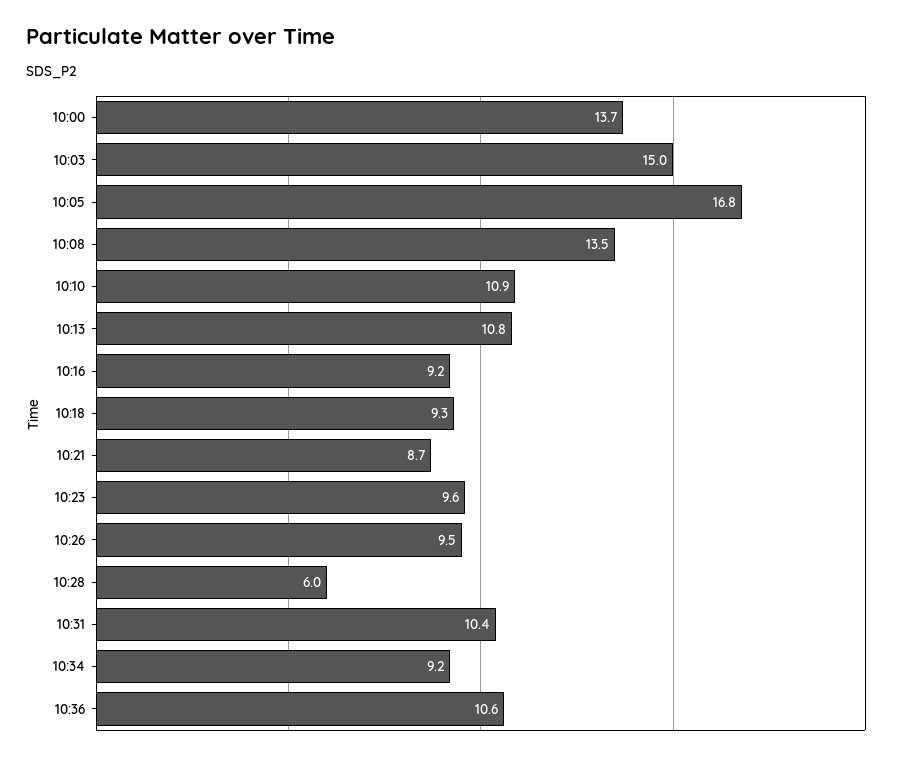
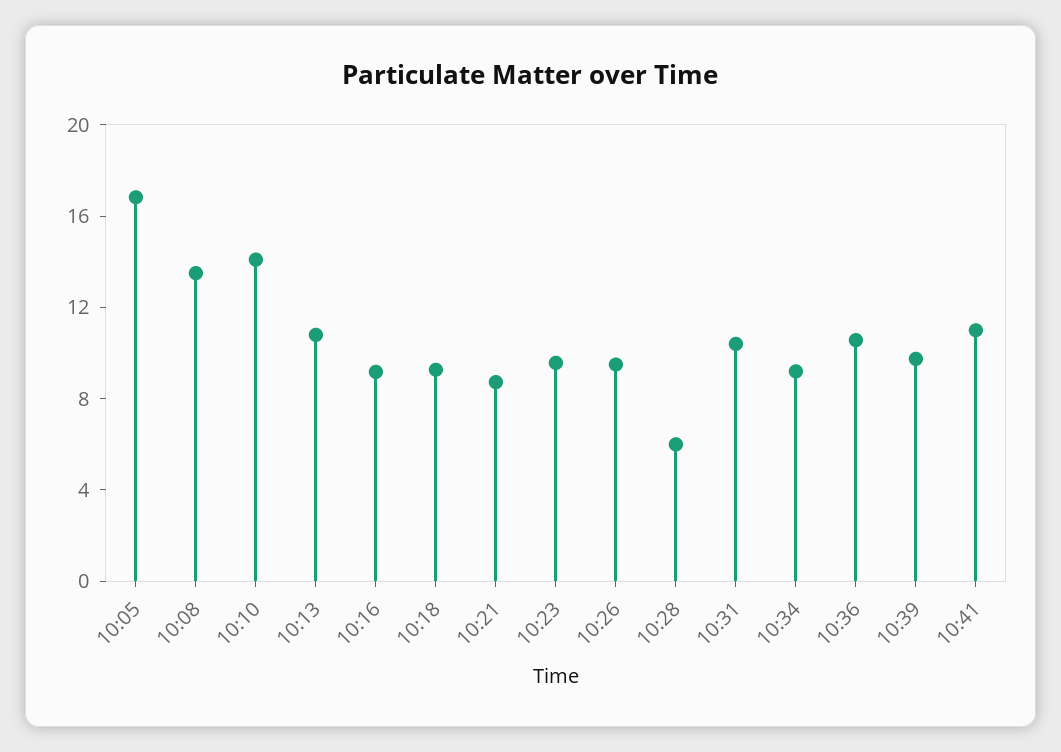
10:00: 13.7 -> none
10:03: 15 -> none
10:10: 10.9 -> 14
10:39: none -> 10
10:41: none -> 11

